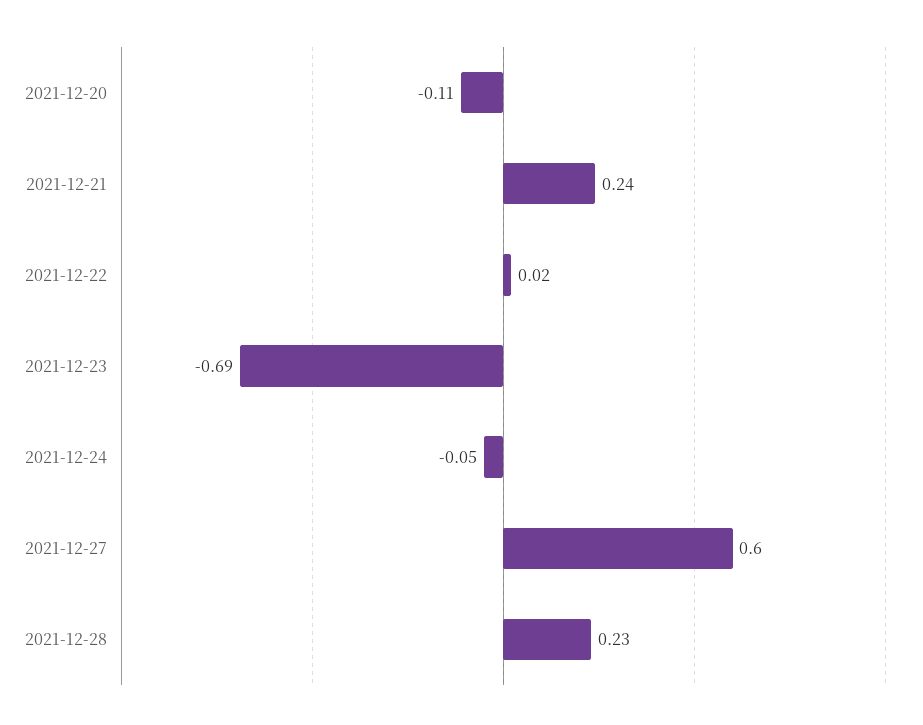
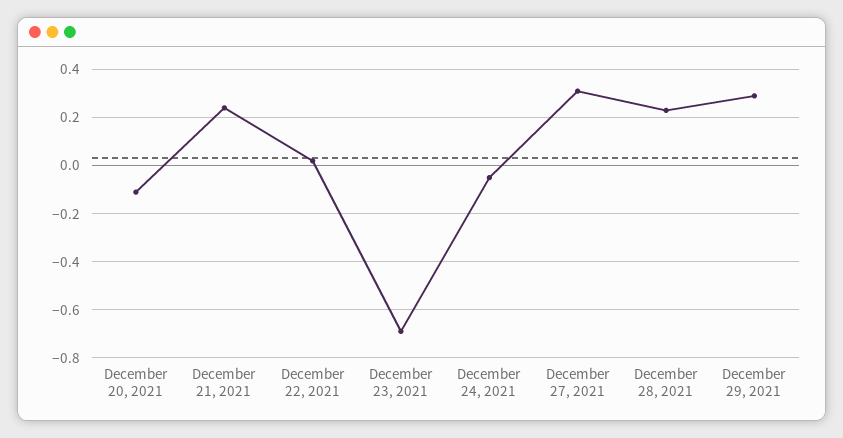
2021-12-27: 0.6 -> 0.3
December 29, 2021: none -> 0.3

